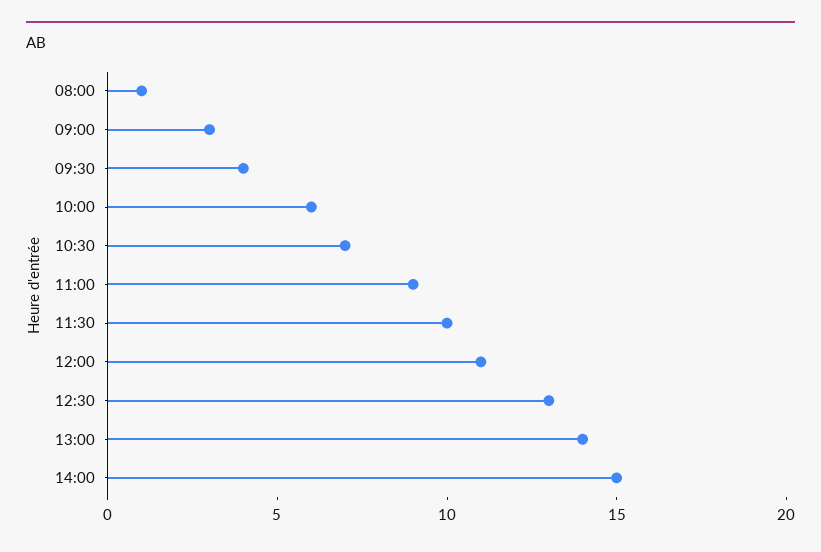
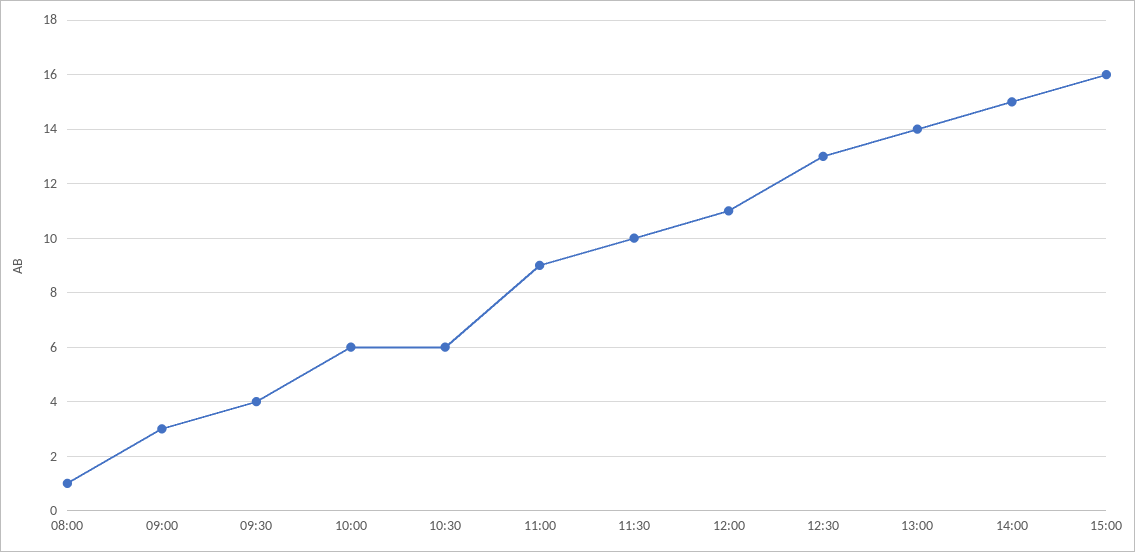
10:30: 7 -> 6
15:00: none -> 16

